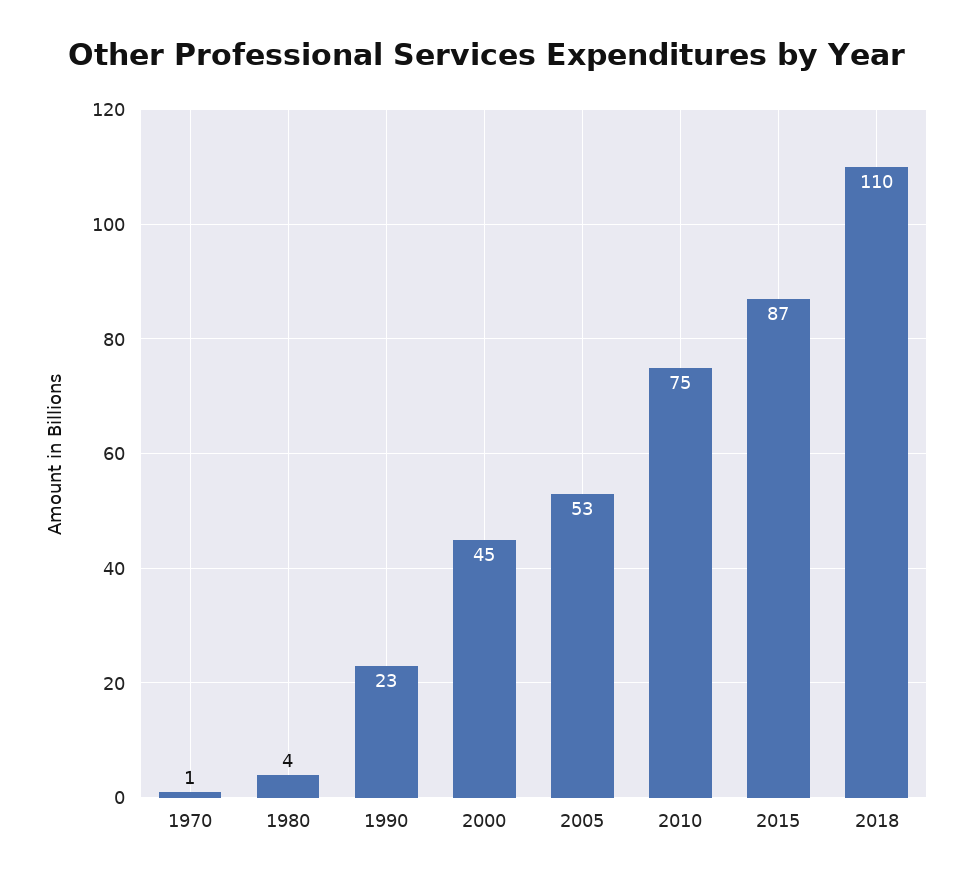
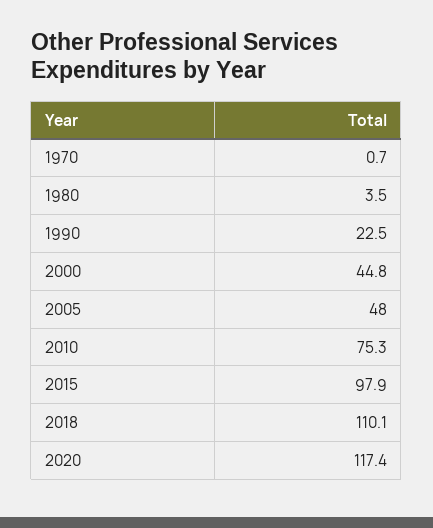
2005: 53 -> 48
2015: 87 -> 97.9
2020: none -> 117.4

